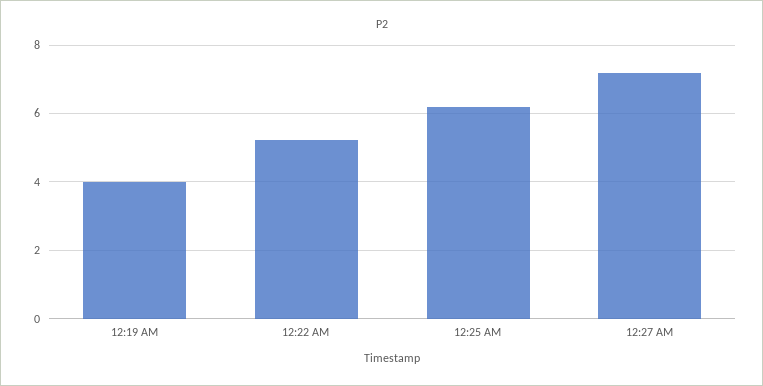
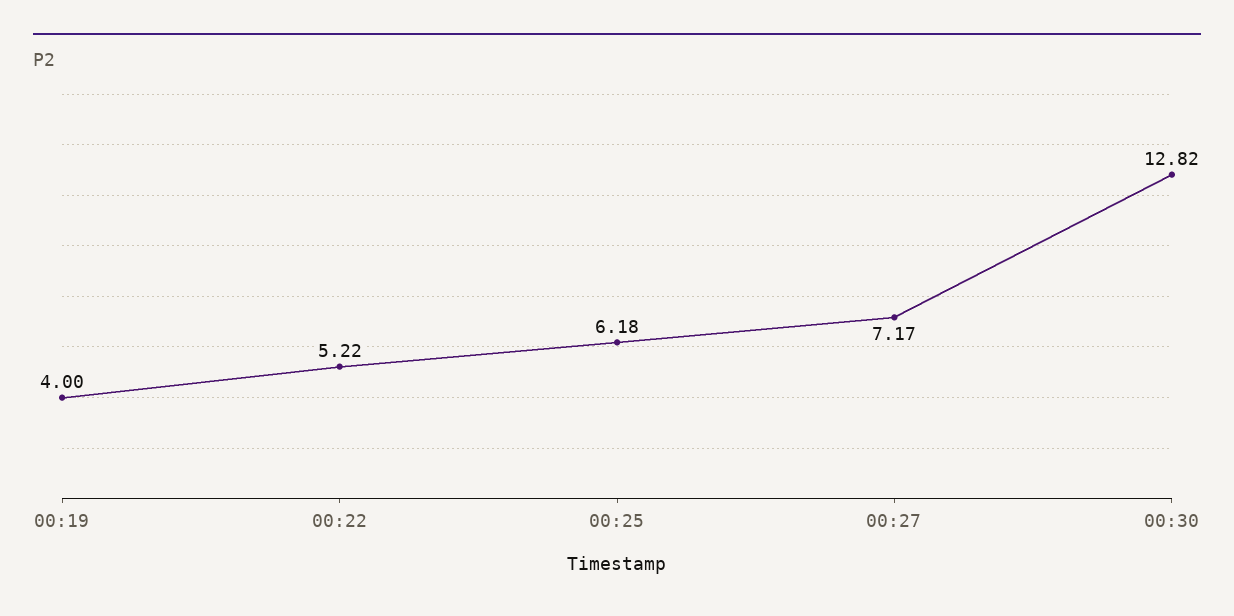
00:30: none -> 12.82

